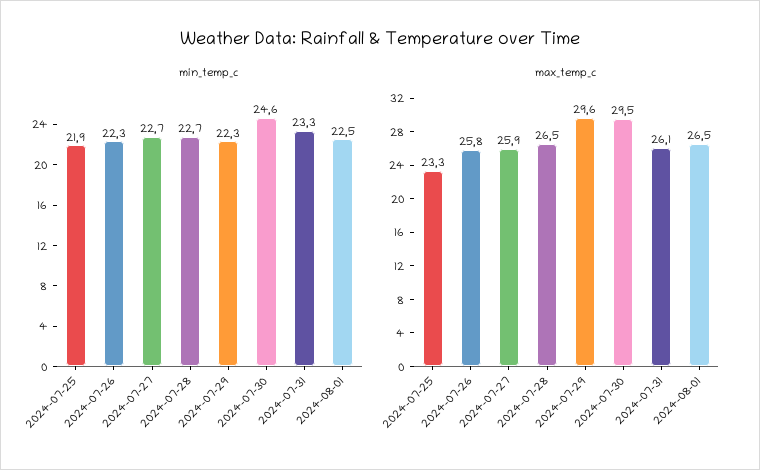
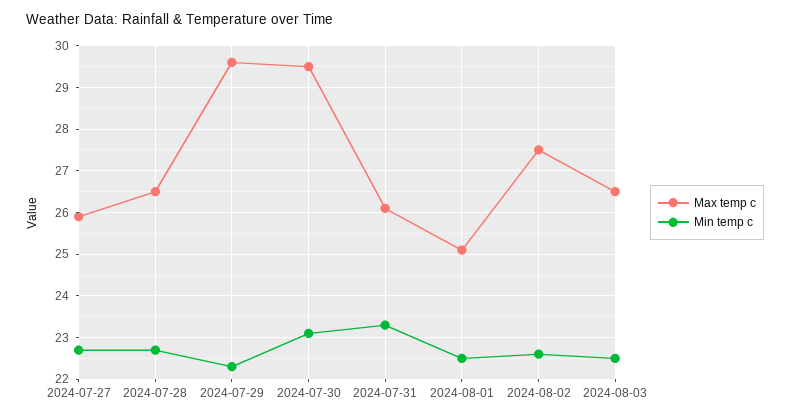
min_temp_c, 2024-07-25: 21.9 -> none
min_temp_c, 2024-07-26: 22.3 -> none
min_temp_c, 2024-07-30: 24.6 -> 23
max_temp_c, 2024-07-25: 23.3 -> none
max_temp_c, 2024-07-26: 25.8 -> none
max_temp_c, 2024-08-01: 26.5 -> 25
max_temp_c, 2024-08-02: none -> 27.5
min_temp_c, 2024-08-02: none -> 22.5
max_temp_c, 2024-08-03: none -> 26.5
min_temp_c, 2024-08-03: none -> 22.5

